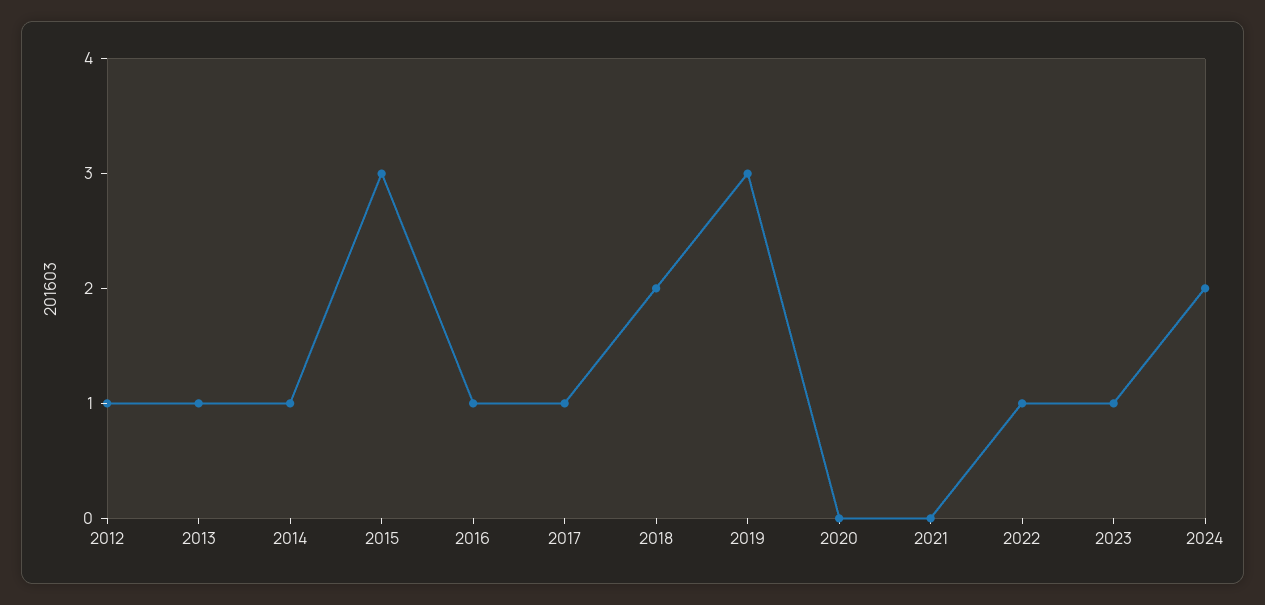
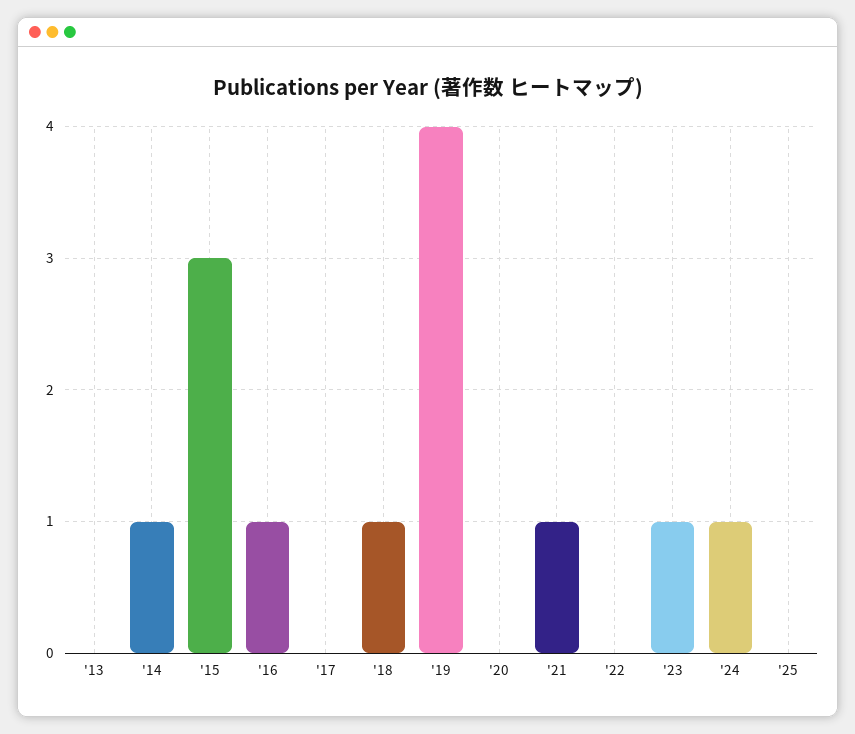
2012: 1 -> none
2013: 1 -> 0
2017: 1 -> 0
2018: 2 -> 1
2019: 3 -> 4
2021: 0 -> 1
2022: 1 -> 0
2024: 2 -> 1
'25: none -> 0

